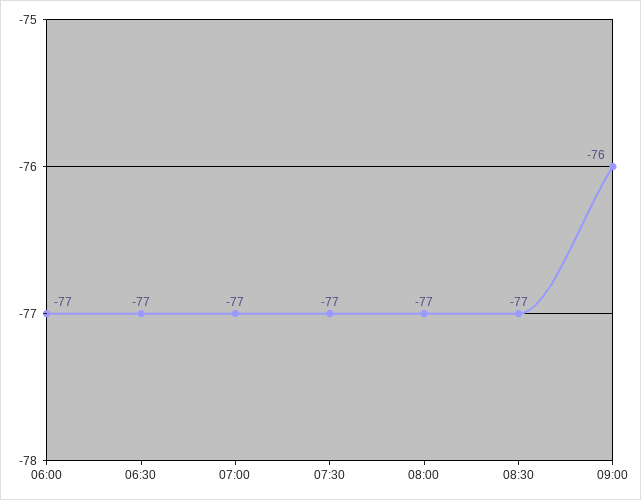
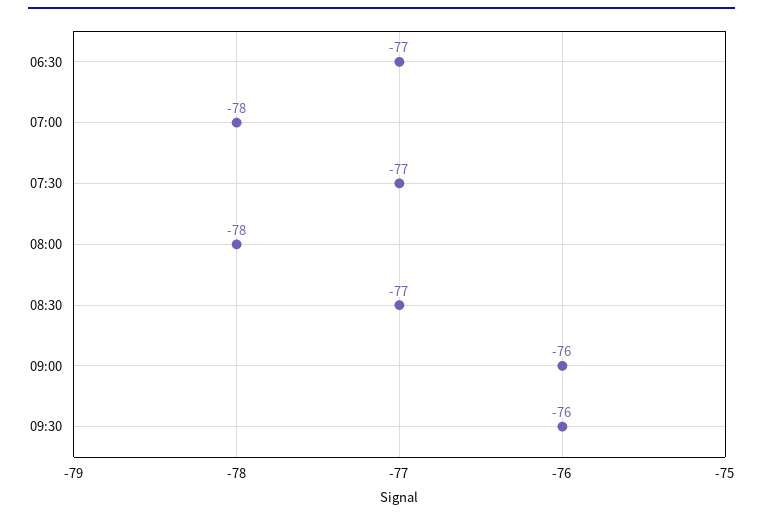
06:00: -77 -> none
07:00: -77 -> -78
08:00: -77 -> -78
09:30: none -> -76

